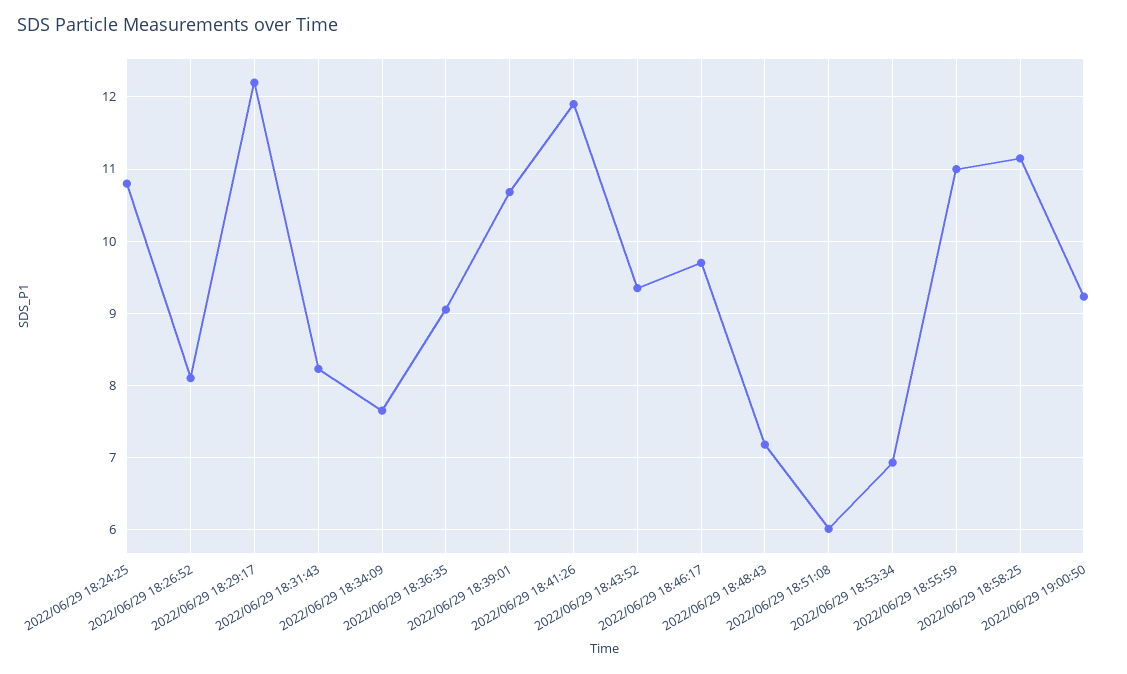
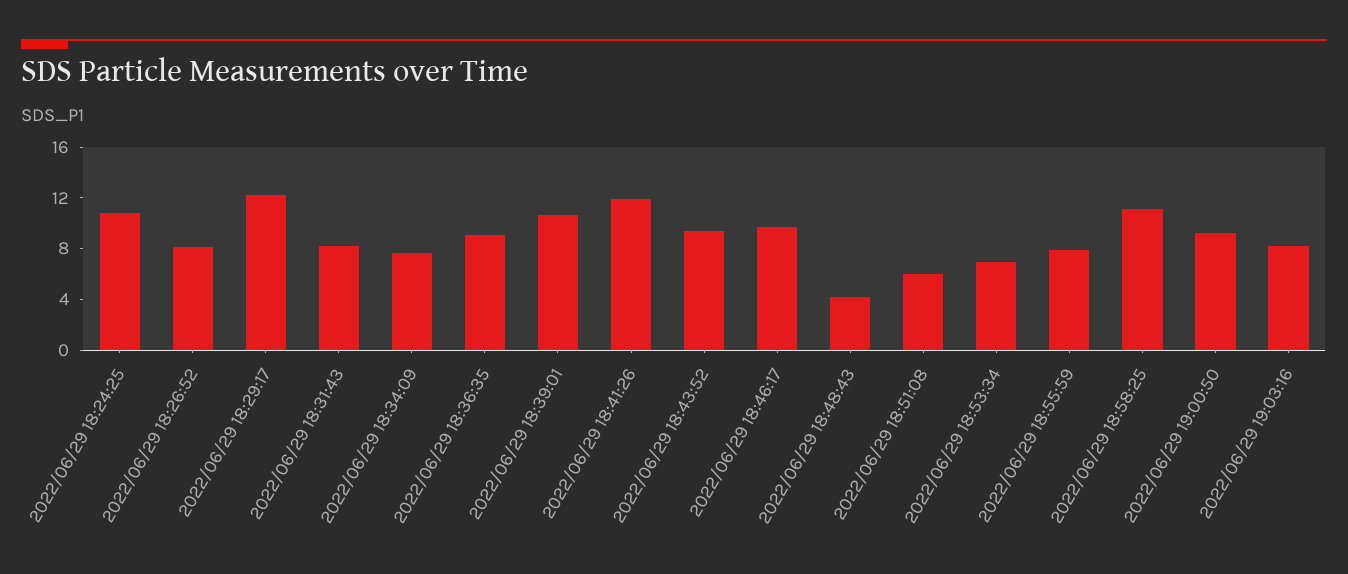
2022/06/29 18:48:43: 7.2 -> 4
2022/06/29 18:55:59: 11 -> 8
2022/06/29 19:03:16: none -> 8

